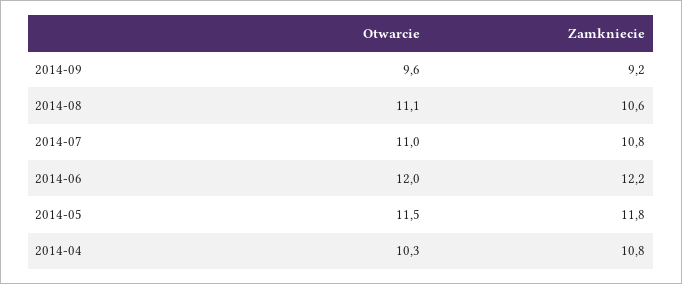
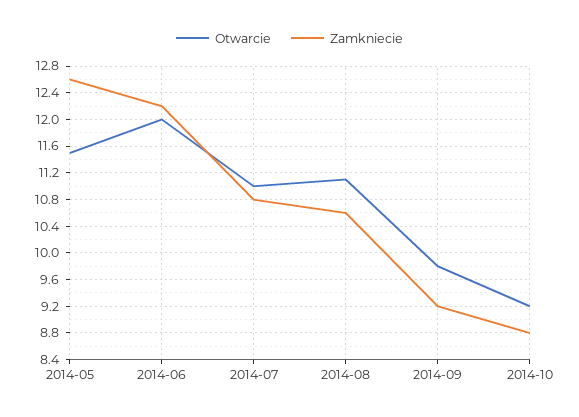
Otwarcie, 2014-09: 9.6 -> 9.8
Zamkniecie, 2014-05: 11.8 -> 12.6
Otwarcie, 2014-04: 10.3 -> none
Zamkniecie, 2014-04: 10.8 -> none
Otwarcie, 2014-10: none -> 9.2
Zamkniecie, 2014-10: none -> 8.8

